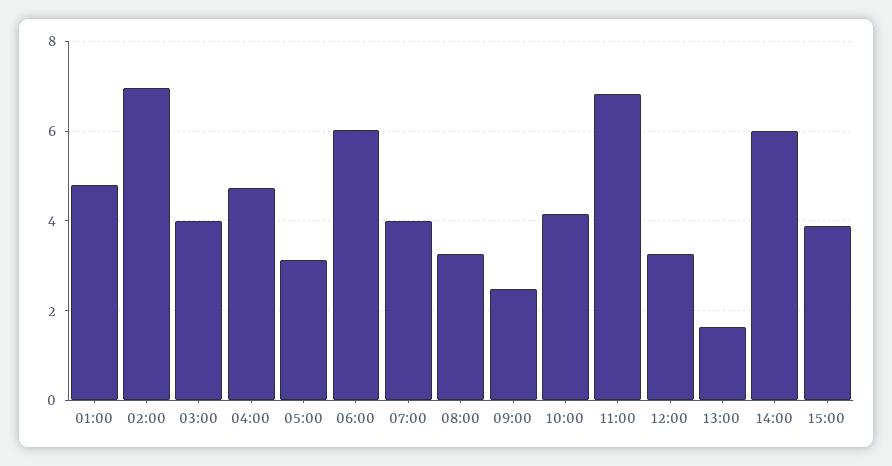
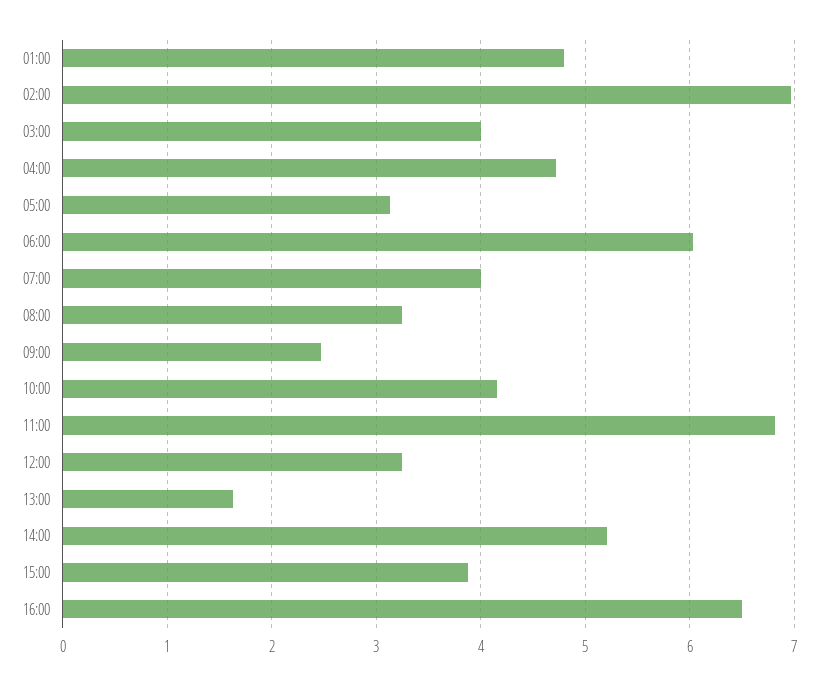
14:00: 6 -> 5.2
16:00: none -> 6.5

